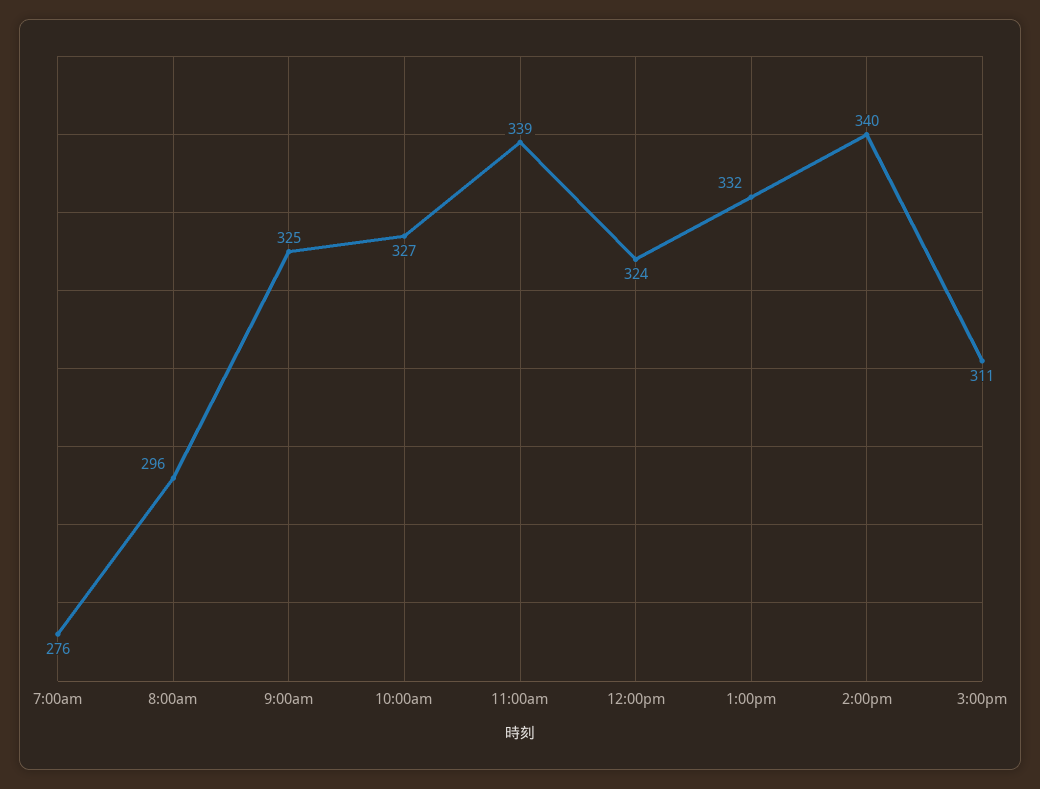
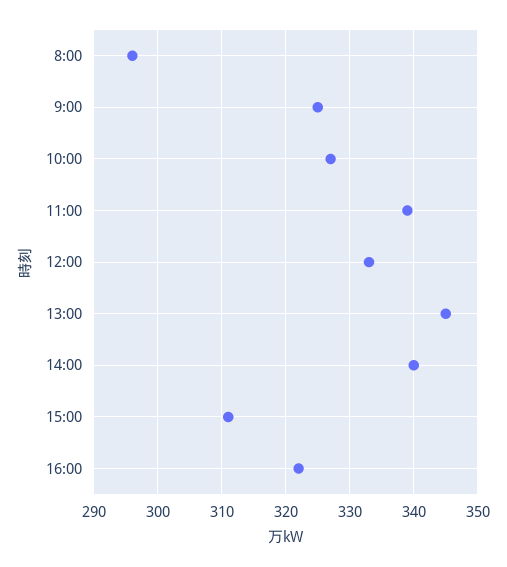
7:00am: 276 -> none
12:00pm: 324 -> 333
1:00pm: 332 -> 345
16:00: none -> 322

